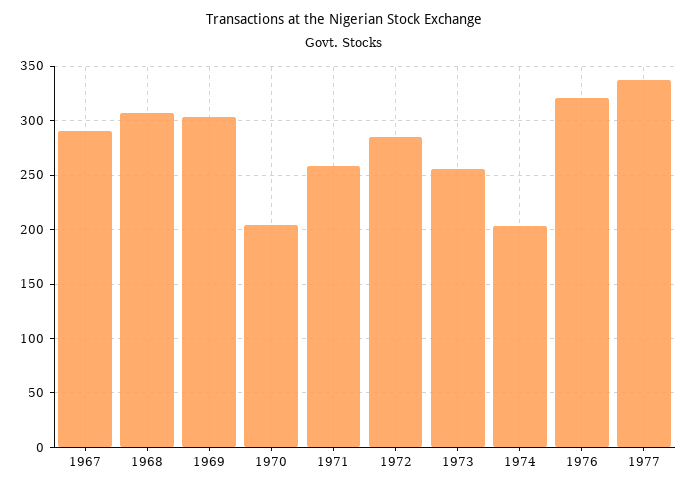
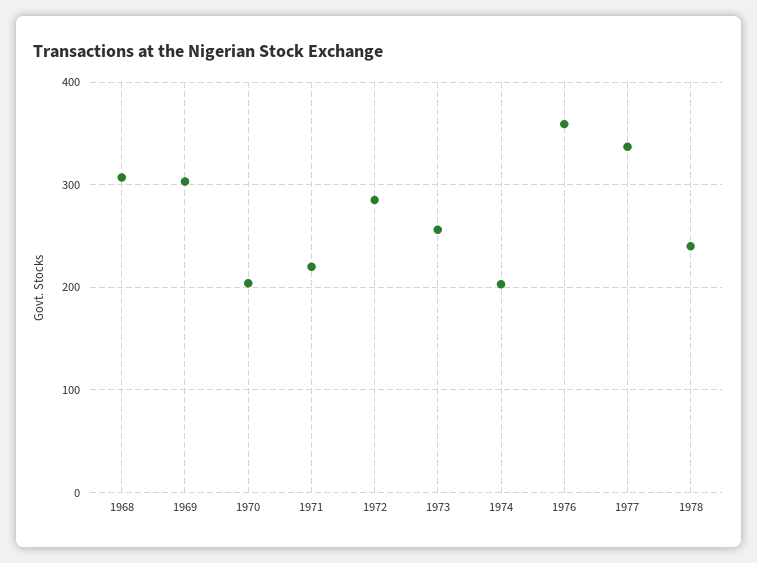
1967: 290 -> none
1971: 260 -> 220
1976: 320 -> 360
1978: none -> 240

